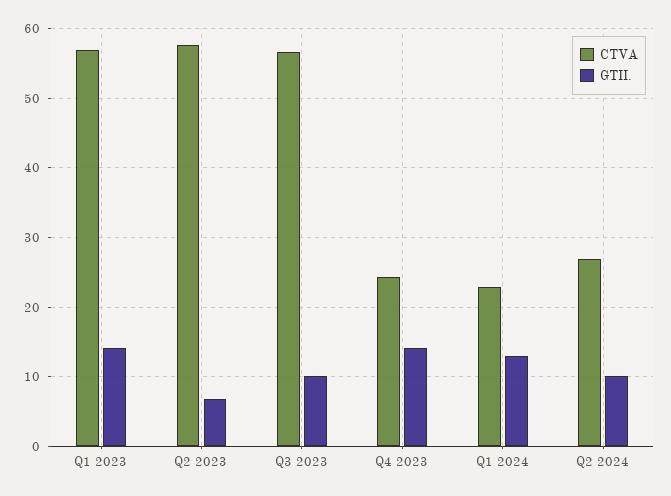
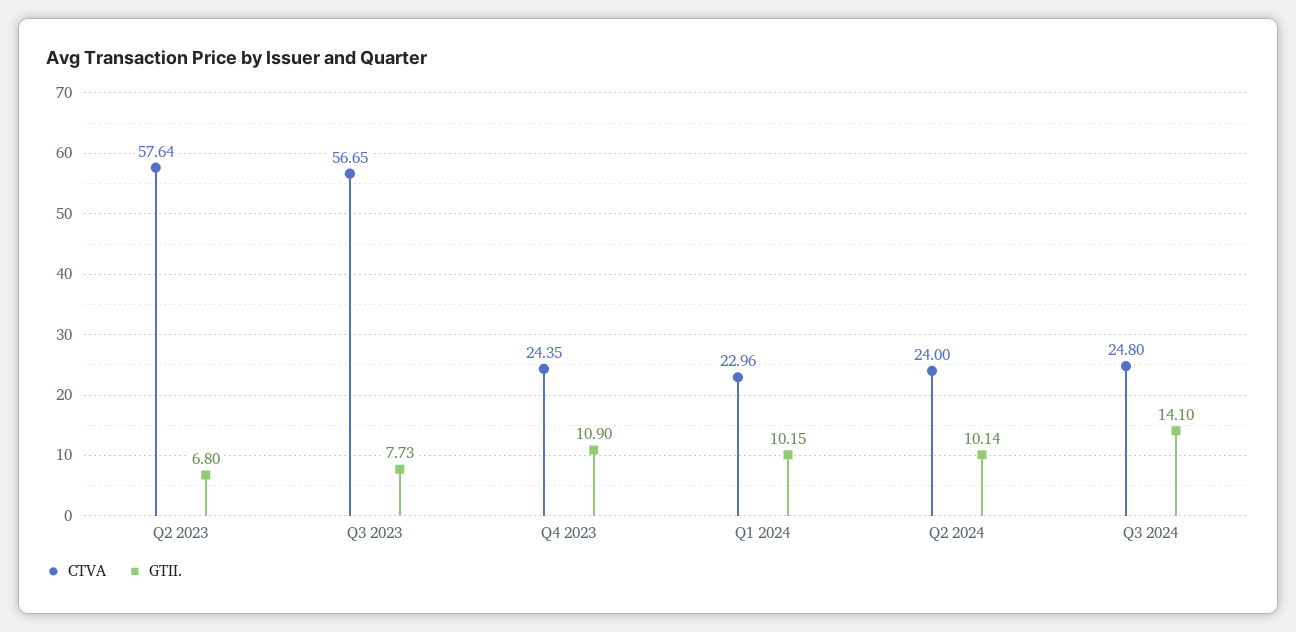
CTVA, Q1 2023: 57 -> none
GTII., Q1 2023: 14 -> none
GTII., Q3 2023: 10 -> 7.73
GTII., Q4 2023: 14 -> 10.9
GTII., Q1 2024: 13 -> 10.15
CTVA, Q2 2024: 27 -> 24
CTVA, Q3 2024: none -> 24.8
GTII., Q3 2024: none -> 14.1

